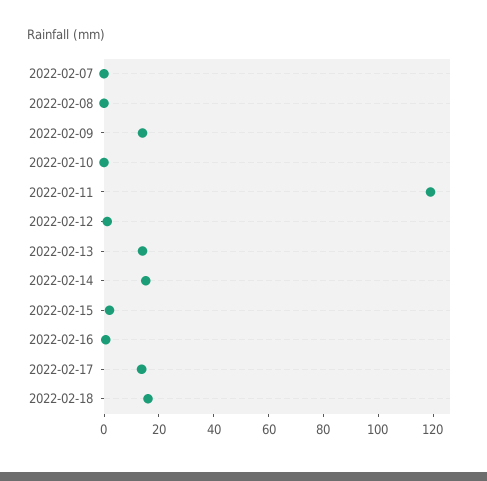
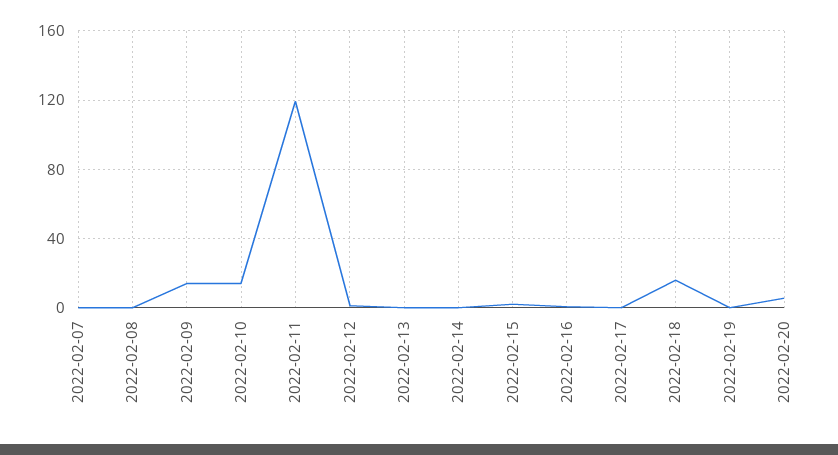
2022-02-10: 0 -> 15
2022-02-13: 15 -> 0
2022-02-14: 15 -> 0
2022-02-17: 15 -> 0
2022-02-19: none -> 0
2022-02-20: none -> 5

